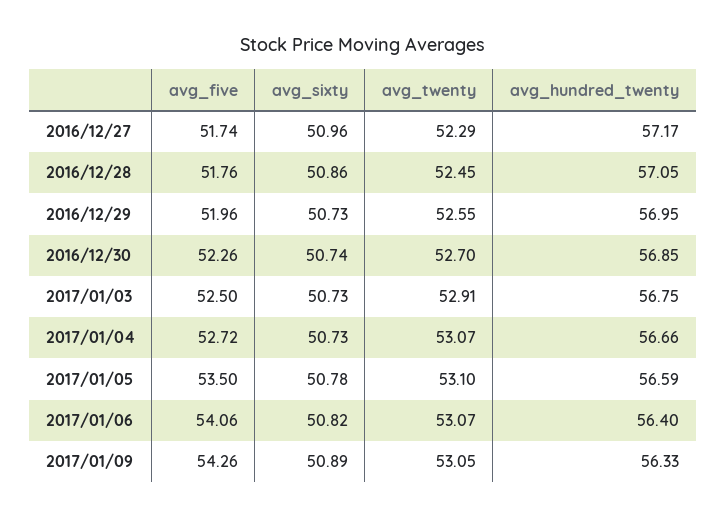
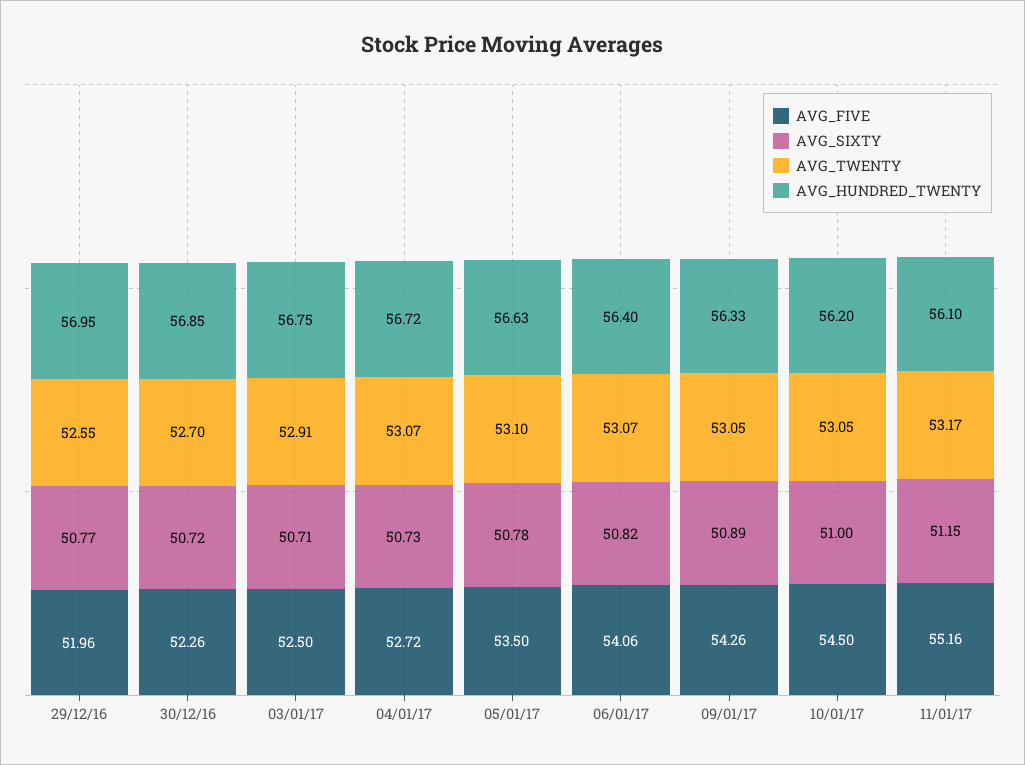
avg_five, 2016/12/27: 51.74 -> none
avg_sixty, 2016/12/27: 50.96 -> none
avg_twenty, 2016/12/27: 52.29 -> none
avg_hundred_twenty, 2016/12/27: 57.17 -> none
avg_five, 2016/12/28: 51.76 -> none
avg_sixty, 2016/12/28: 50.86 -> none
avg_twenty, 2016/12/28: 52.45 -> none
avg_hundred_twenty, 2016/12/28: 57.05 -> none
avg_sixty, 2016/12/29: 50.73 -> 50.77
avg_sixty, 2016/12/30: 50.74 -> 50.72
avg_sixty, 2017/01/03: 50.73 -> 50.71
avg_hundred_twenty, 2017/01/04: 56.66 -> 56.72
avg_hundred_twenty, 2017/01/05: 56.59 -> 56.63
avg_five, 10/01/17: none -> 54.5
avg_sixty, 10/01/17: none -> 51
avg_twenty, 10/01/17: none -> 53.05
avg_hundred_twenty, 10/01/17: none -> 56.2
avg_five, 11/01/17: none -> 55.16
avg_sixty, 11/01/17: none -> 51.15
avg_twenty, 11/01/17: none -> 53.17
avg_hundred_twenty, 11/01/17: none -> 56.1

